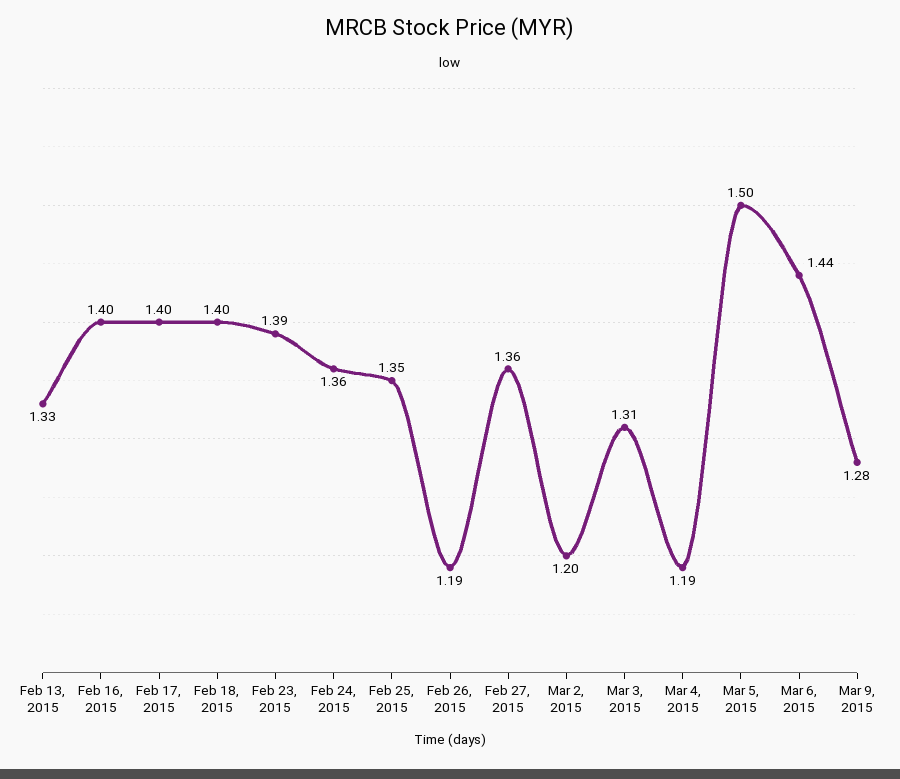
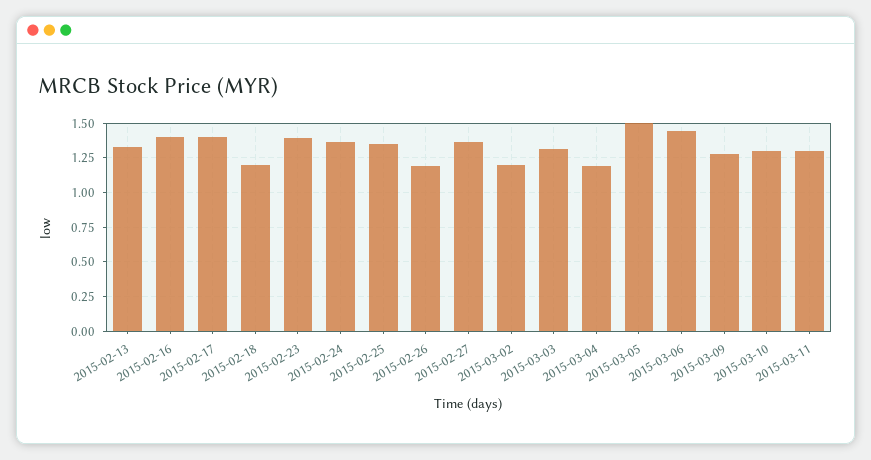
Feb 18, 2015: 1.4 -> 1.2
2015-03-10: none -> 1.3
2015-03-11: none -> 1.3

